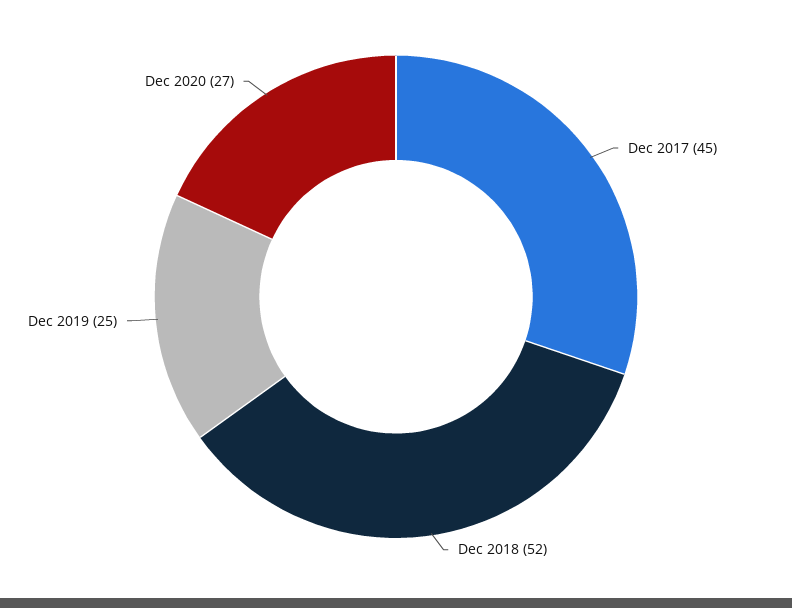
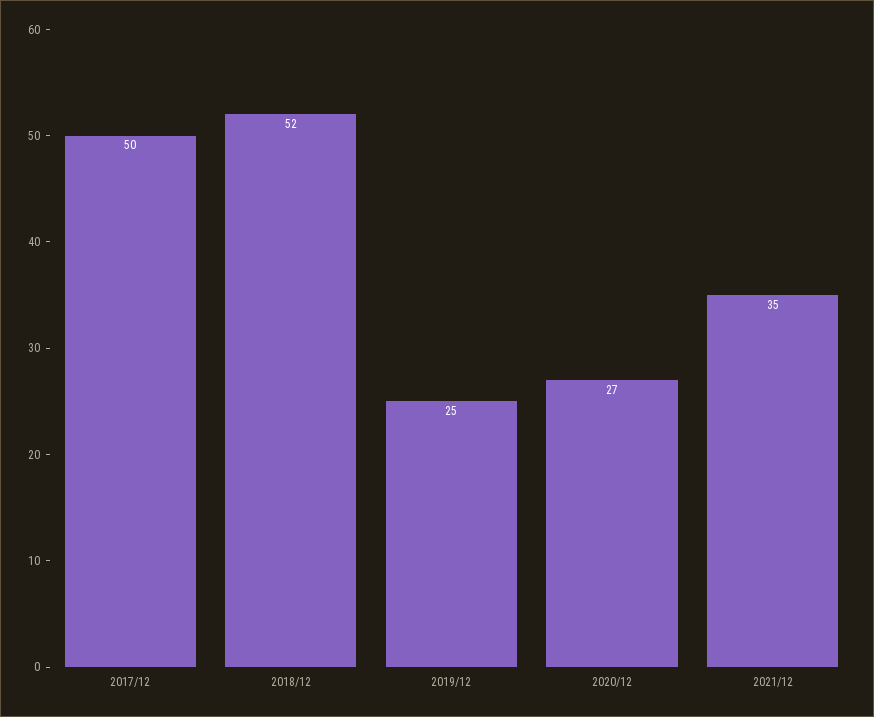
Dec 2017: 45 -> 50
2021/12: none -> 35

